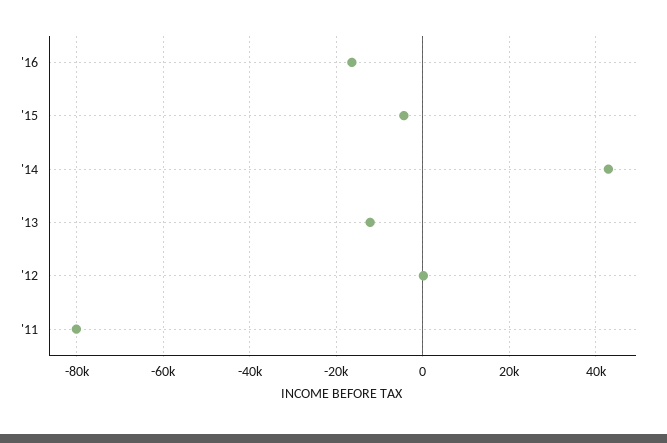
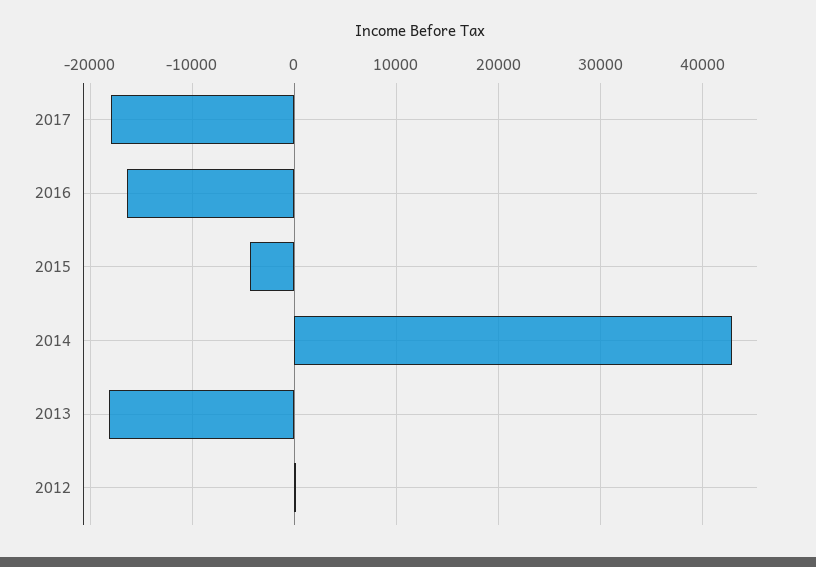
'13: -12000 -> -18000
'11: -80000 -> none
2017: none -> -18000

